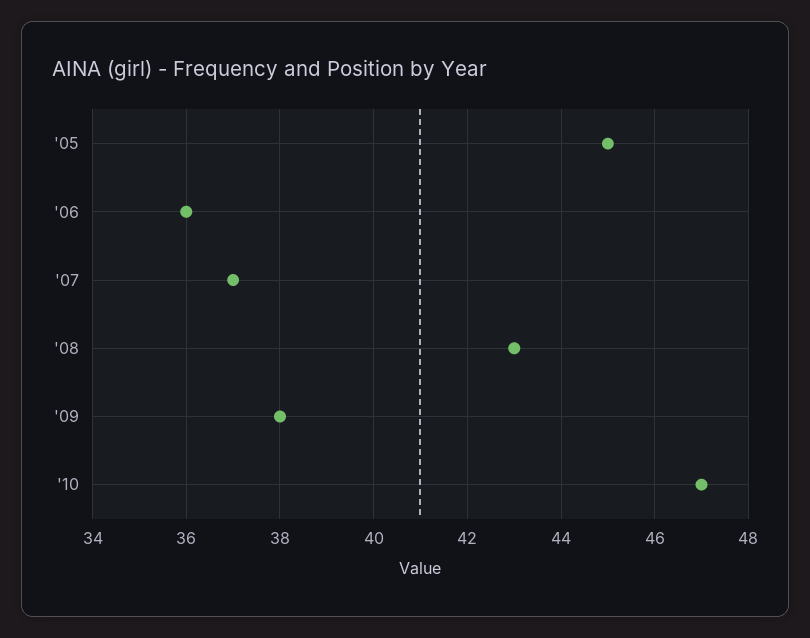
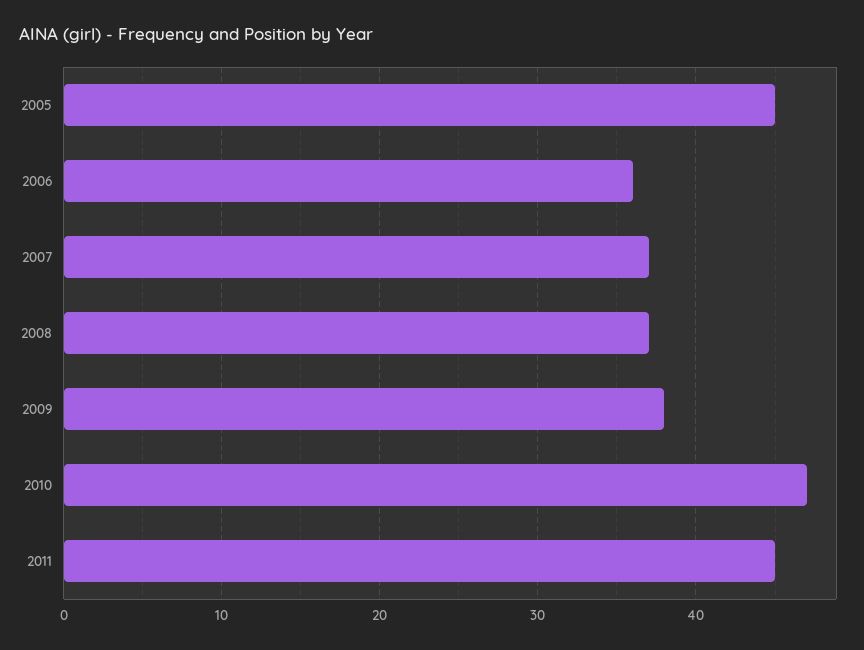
'08: 43 -> 37
2011: none -> 45

